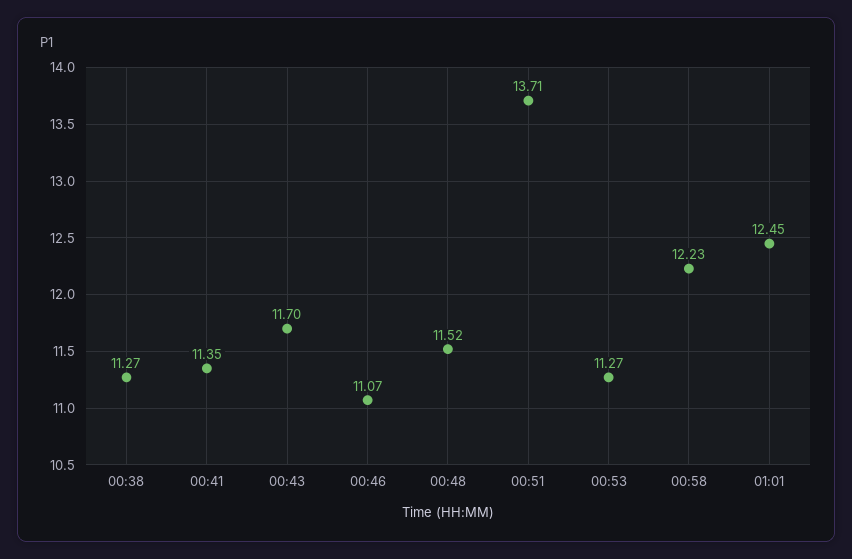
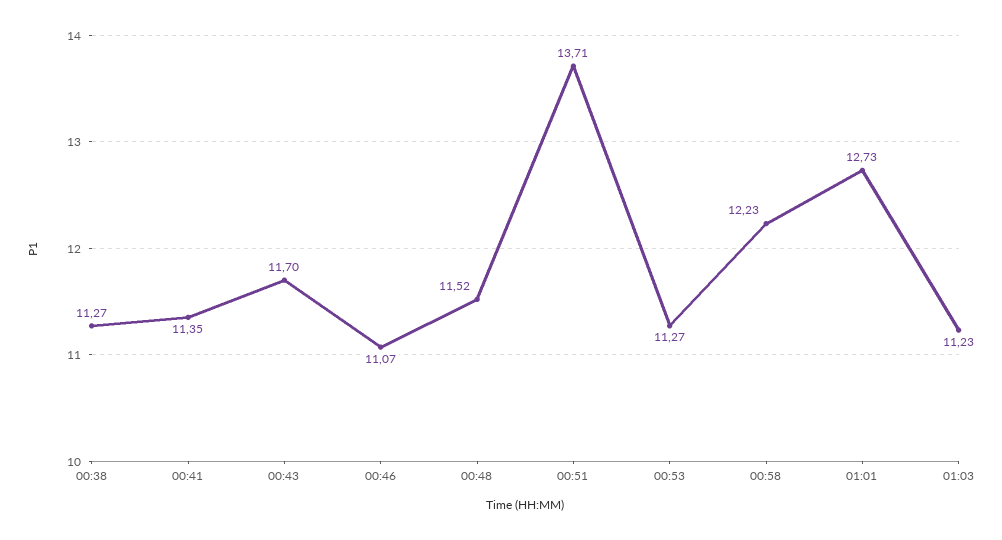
01:01: 12.45 -> 12.73
01:03: none -> 11.23

